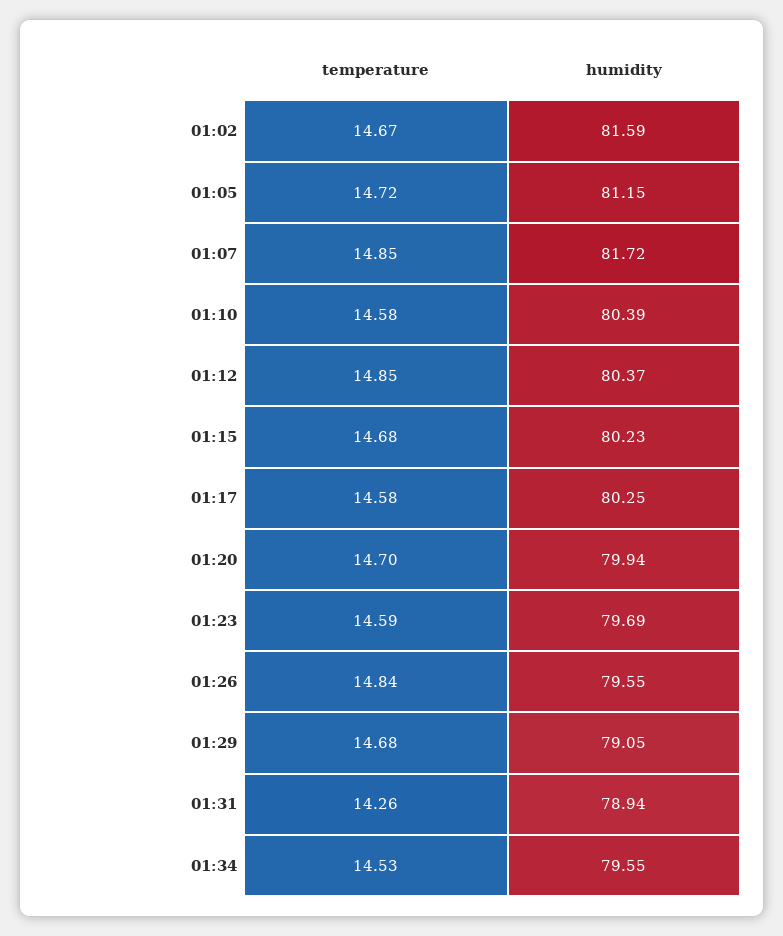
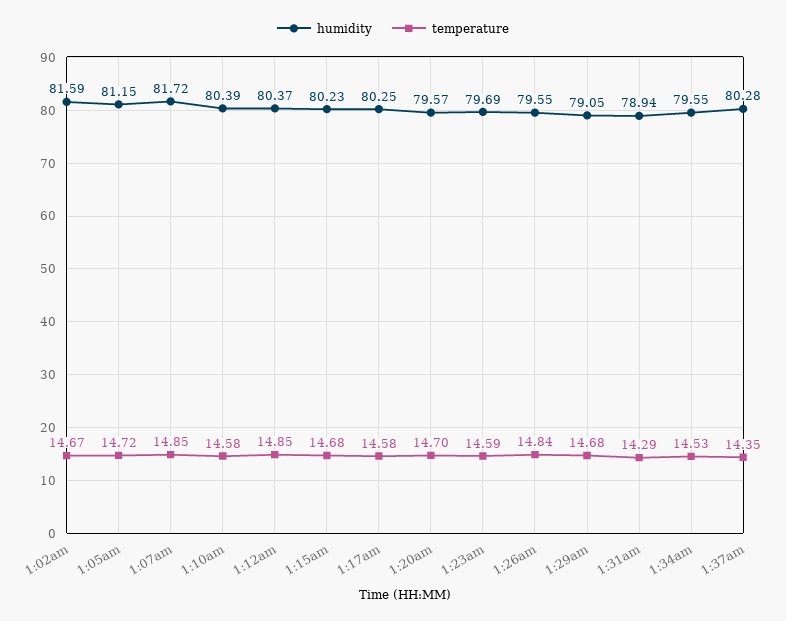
humidity, 01:20: 79.94 -> 79.57
temperature, 01:31: 14.26 -> 14.29
humidity, 1:37am: none -> 80.28
temperature, 1:37am: none -> 14.35

